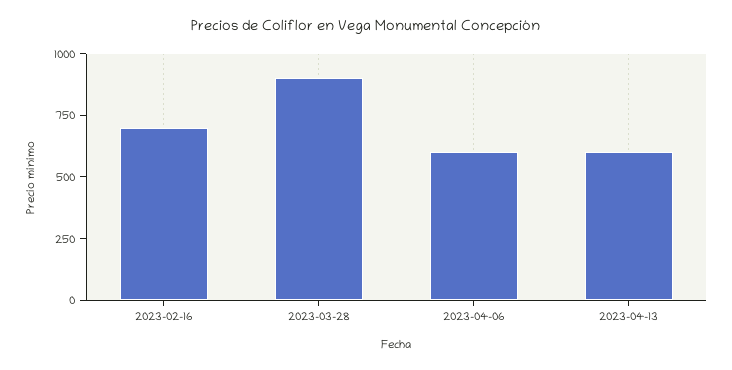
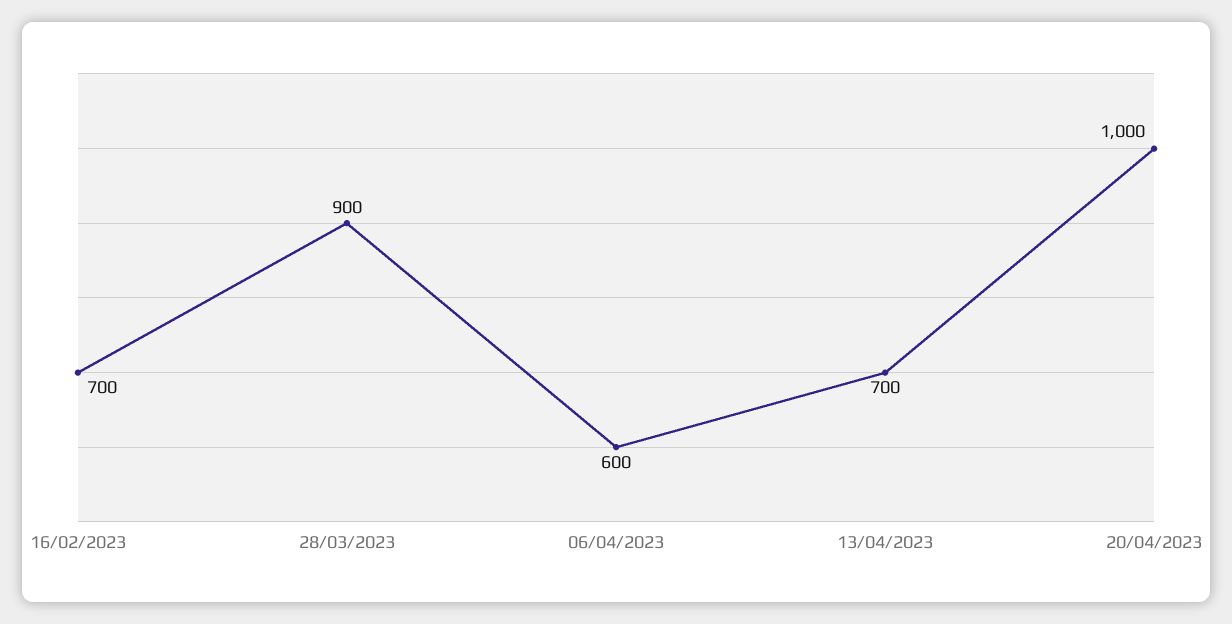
2023-04-13: 600 -> 700
20/04/2023: none -> 1000

